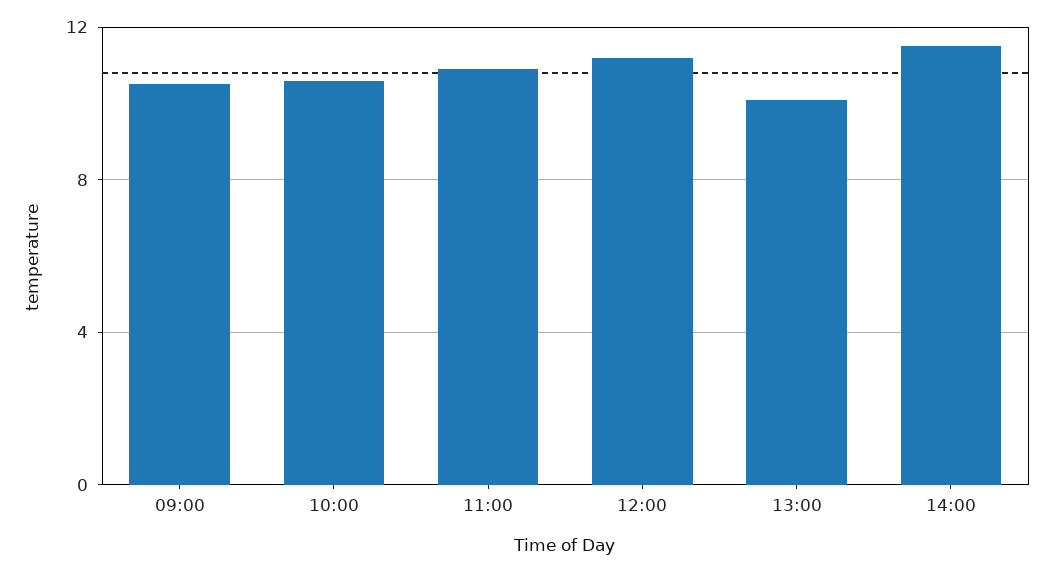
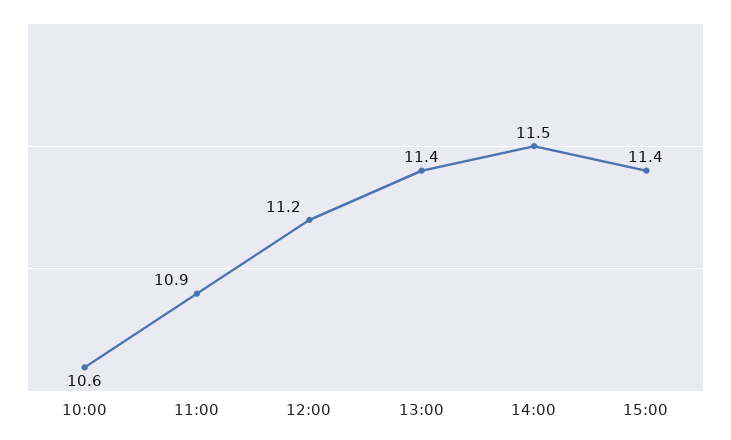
09:00: 10.5 -> none
13:00: 10 -> 11.4
15:00: none -> 11.4

